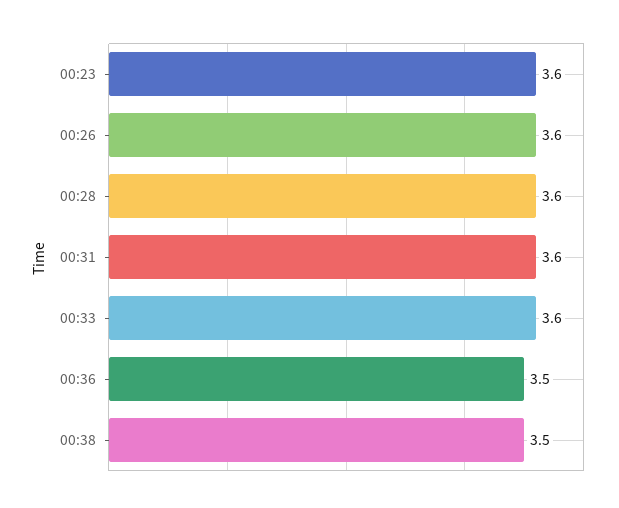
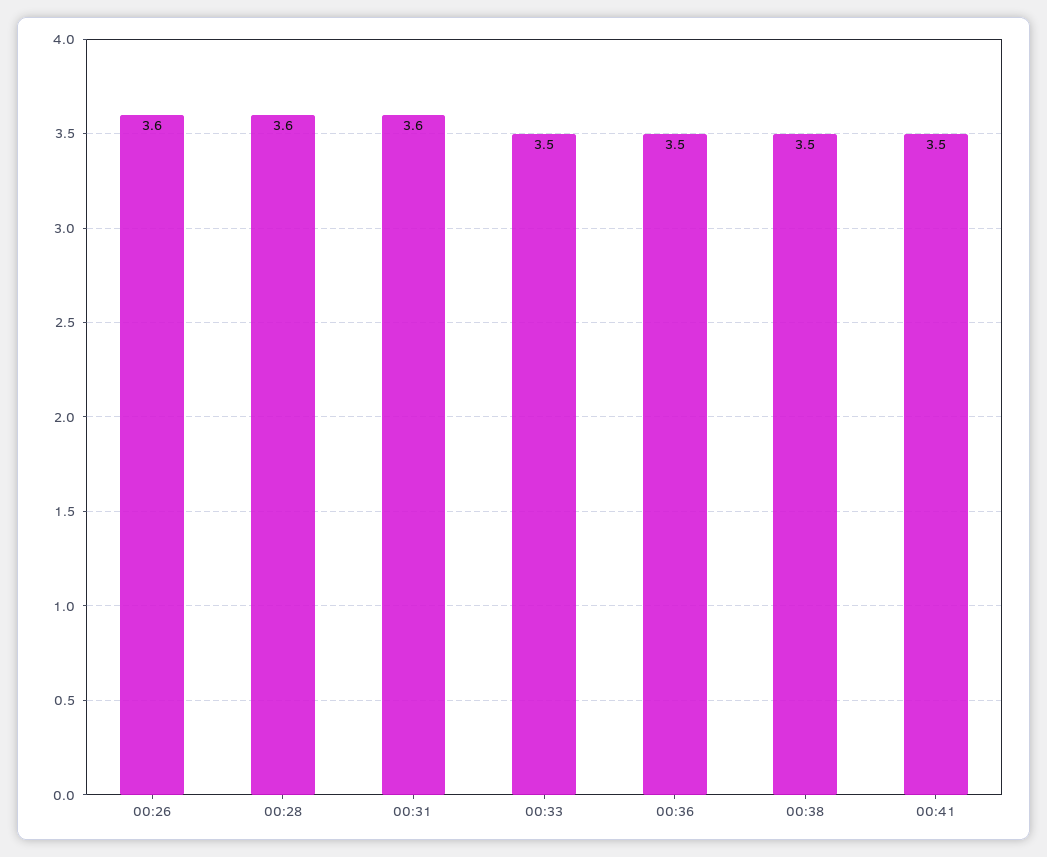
00:23: 3.6 -> none
00:33: 3.6 -> 3.5
00:41: none -> 3.5

